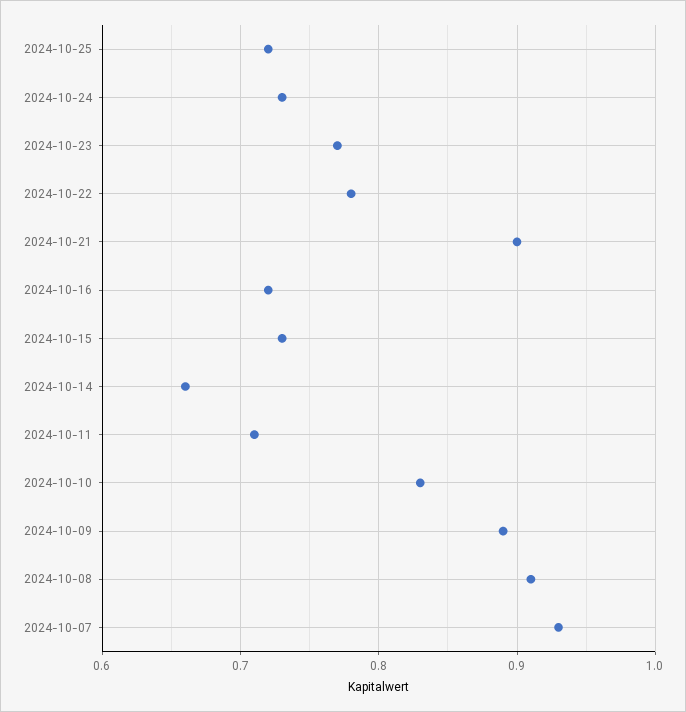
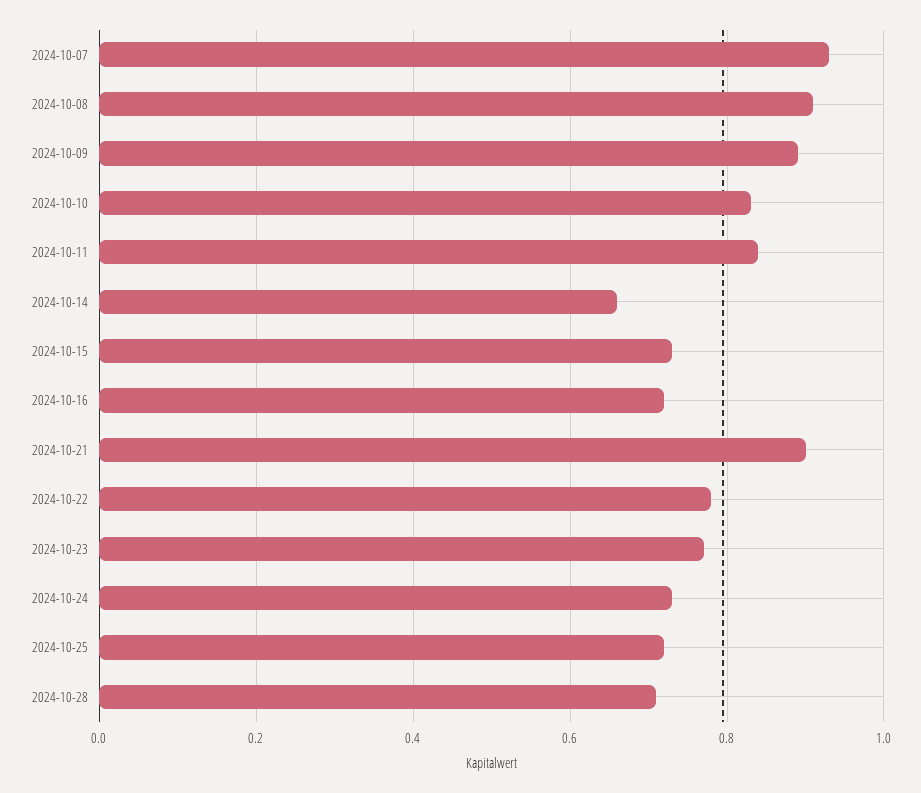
2024-10-11: 0.71 -> 0.85
2024-10-28: none -> 0.7

